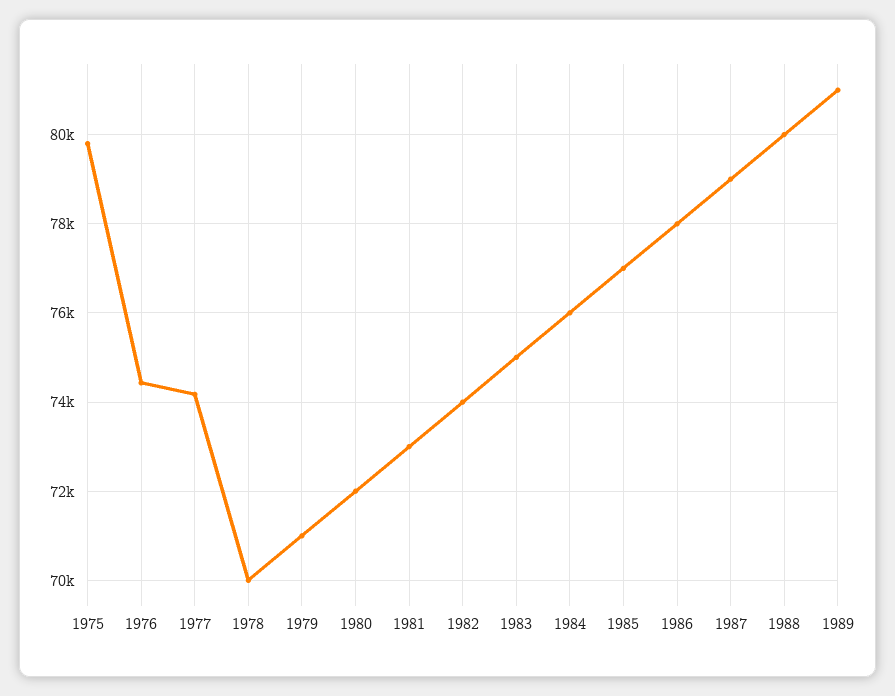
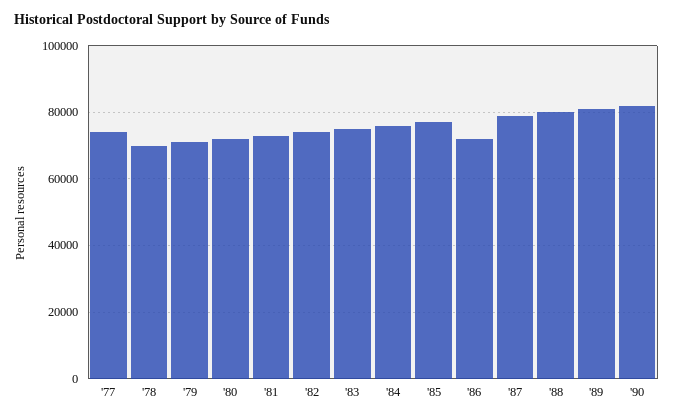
1975: 79800 -> none
1976: 74400 -> none
1986: 78000 -> 72000
'90: none -> 82000

